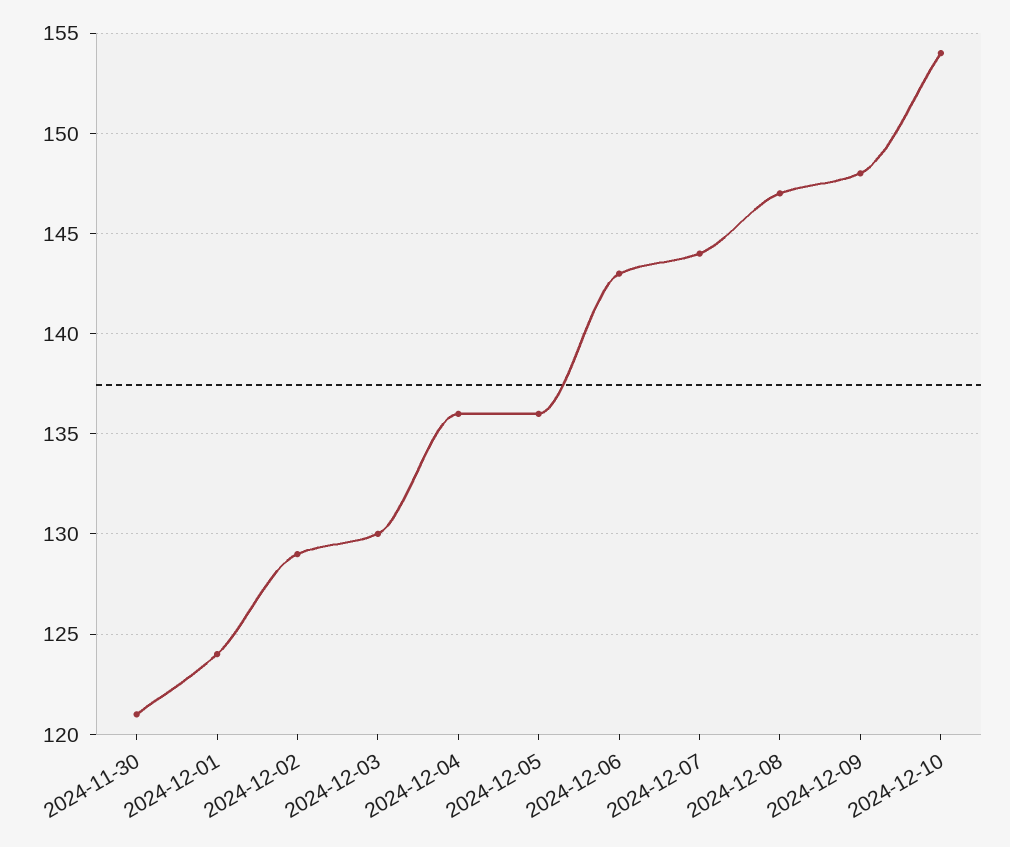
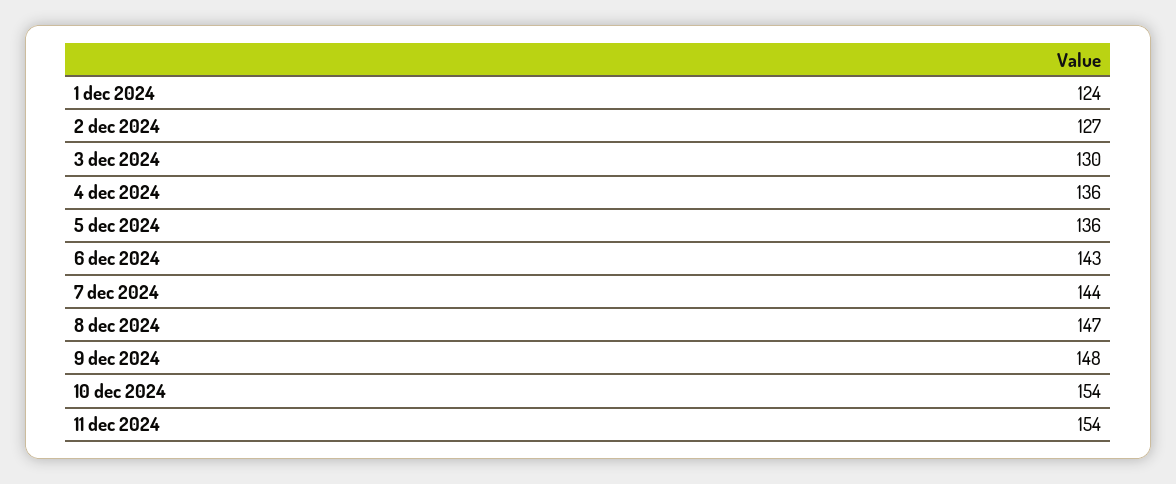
2024-11-30: 121 -> none
2024-12-02: 129 -> 127
11 dec 2024: none -> 154

